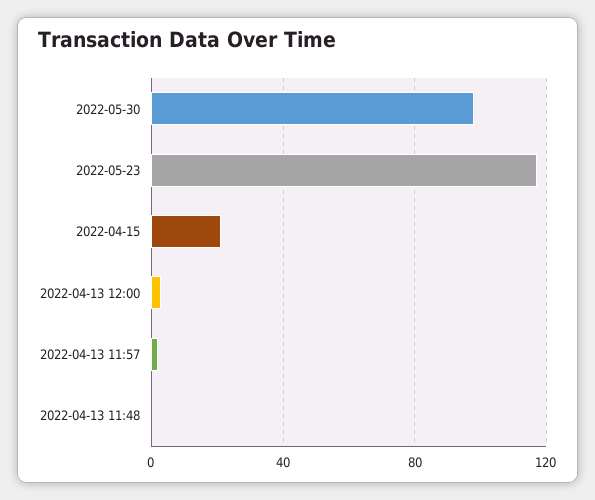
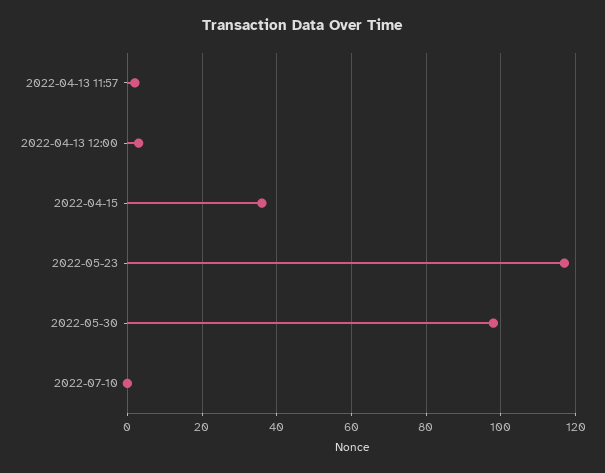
2022-04-15: 20 -> 35
2022-04-13 11:48: 0 -> none
2022-07-10: none -> 0

